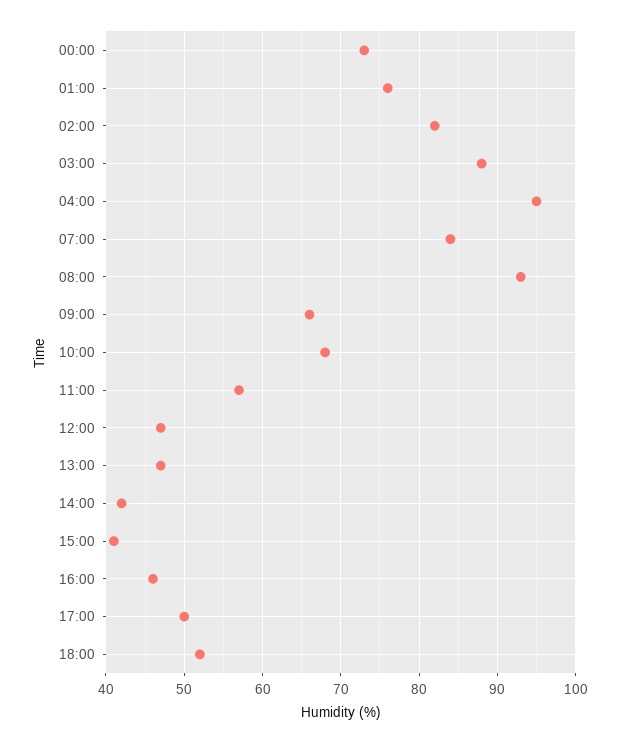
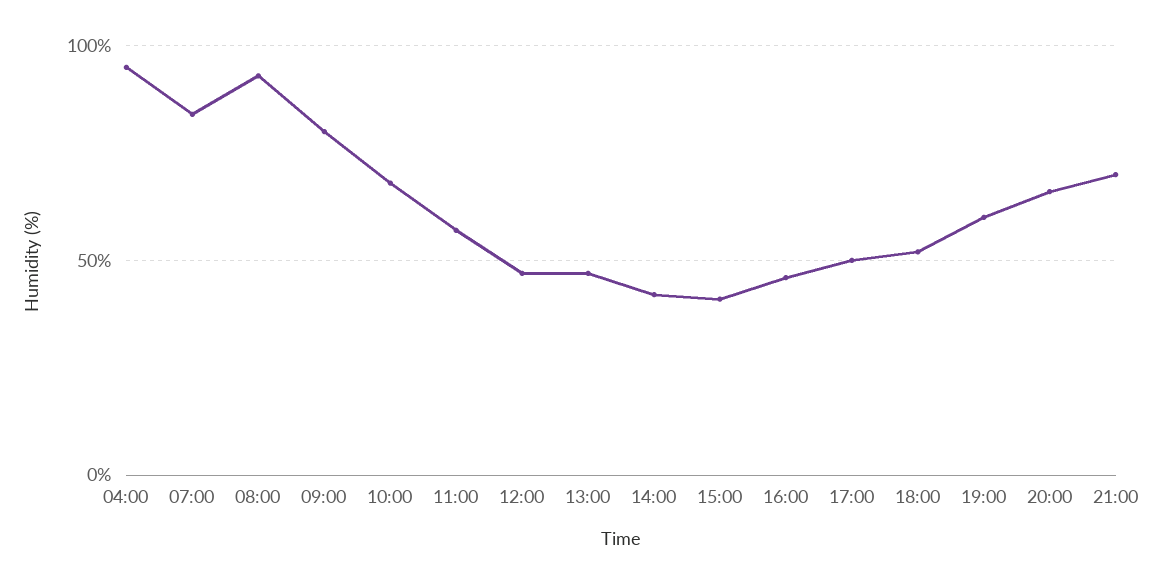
00:00: 73 -> none
01:00: 76 -> none
02:00: 82 -> none
03:00: 88 -> none
09:00: 66 -> 80
19:00: none -> 60
20:00: none -> 65
21:00: none -> 70

